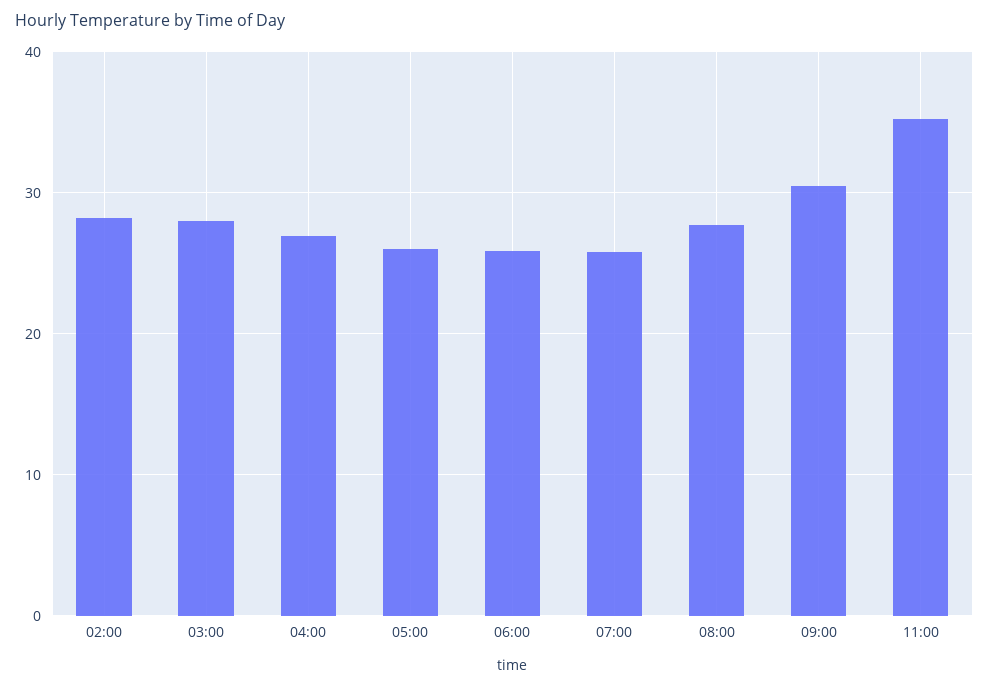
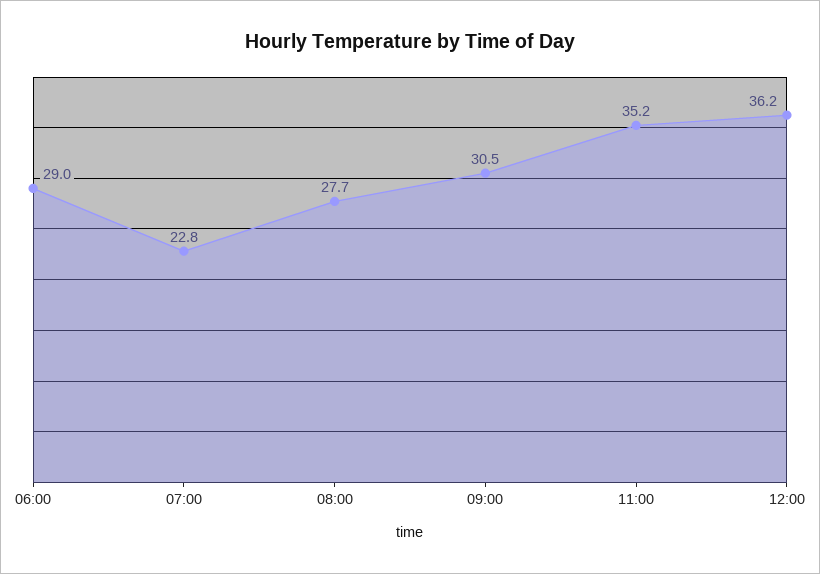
02:00: 28 -> none
03:00: 28 -> none
04:00: 27 -> none
05:00: 26 -> none
06:00: 26 -> 29
07:00: 26 -> 22.8
12:00: none -> 36.2

